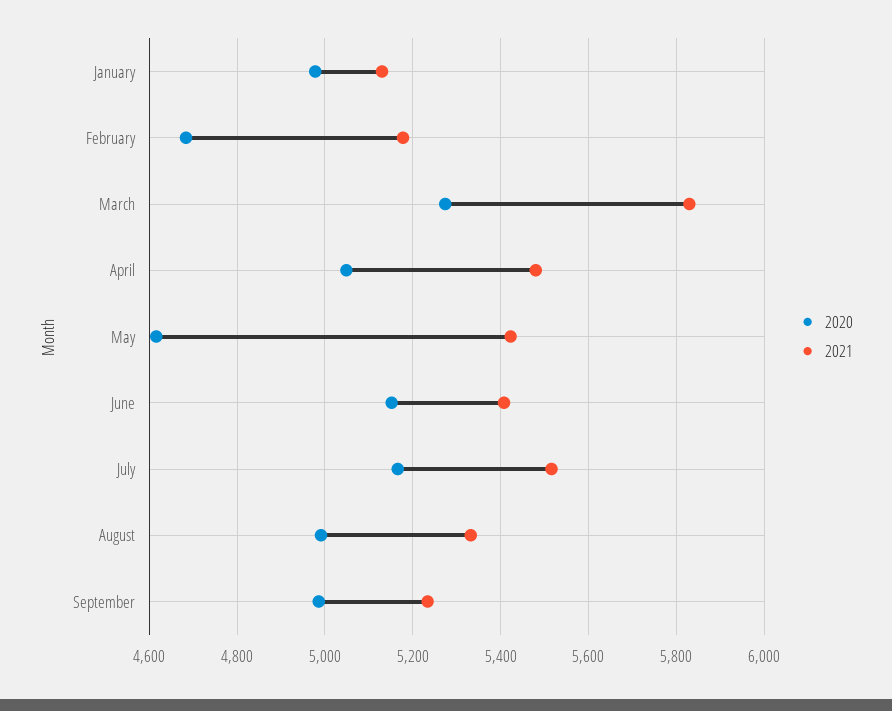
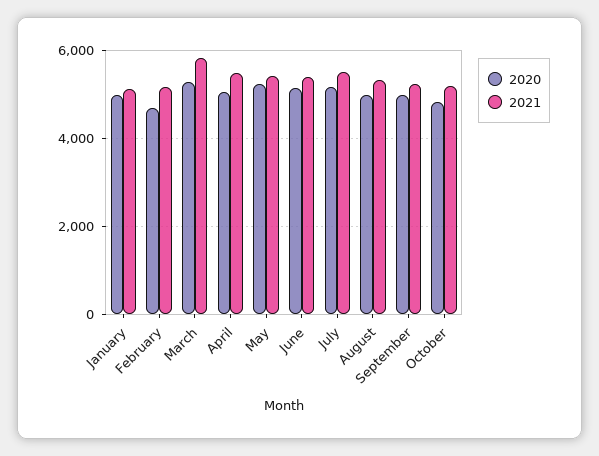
2020, May: 4620 -> 5200
2020, October: none -> 4800
2021, October: none -> 5200

